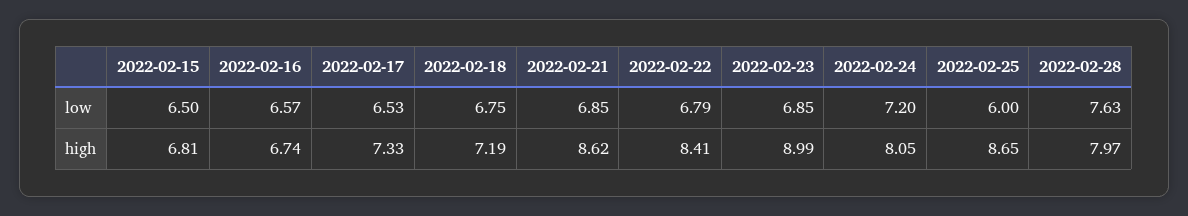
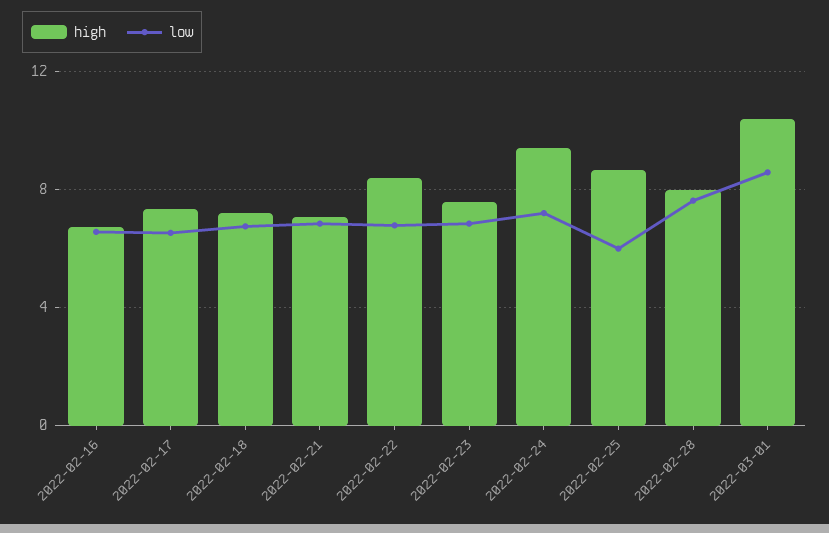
low, 2022-02-15: 6.5 -> none
high, 2022-02-15: 6.81 -> none
high, 2022-02-21: 8.62 -> 7
high, 2022-02-23: 8.99 -> 7.5
high, 2022-02-24: 8.05 -> 9.5
high, 2022-03-01: none -> 10.5
low, 2022-03-01: none -> 8.5

